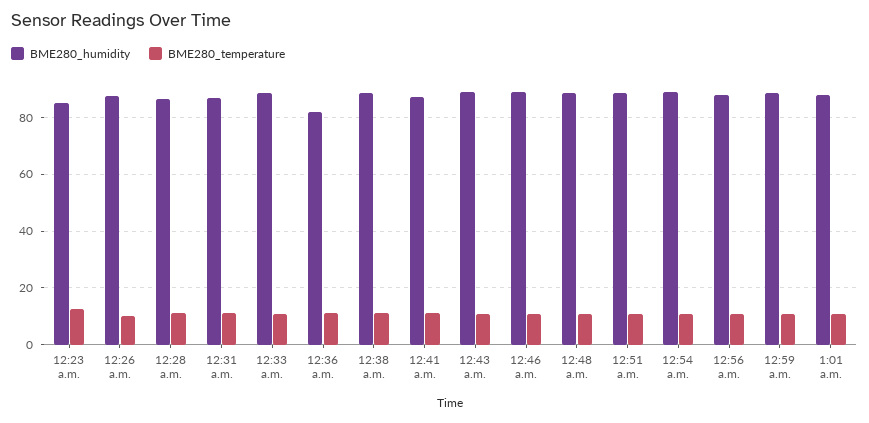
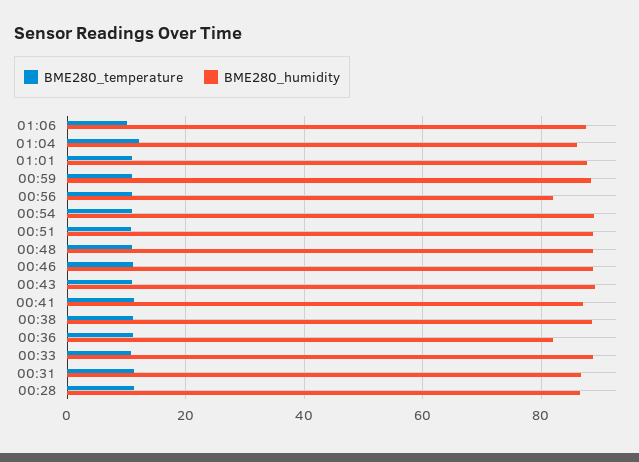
BME280_humidity, 12:23 a.m.: 85 -> none
BME280_temperature, 12:23 a.m.: 12.5 -> none
BME280_humidity, 12:26 a.m.: 87.5 -> none
BME280_temperature, 12:26 a.m.: 10 -> none
BME280_humidity, 12:56 a.m.: 87.5 -> 82
BME280_temperature, 01:06: none -> 10
BME280_humidity, 01:06: none -> 88
BME280_temperature, 01:04: none -> 12
BME280_humidity, 01:04: none -> 86

